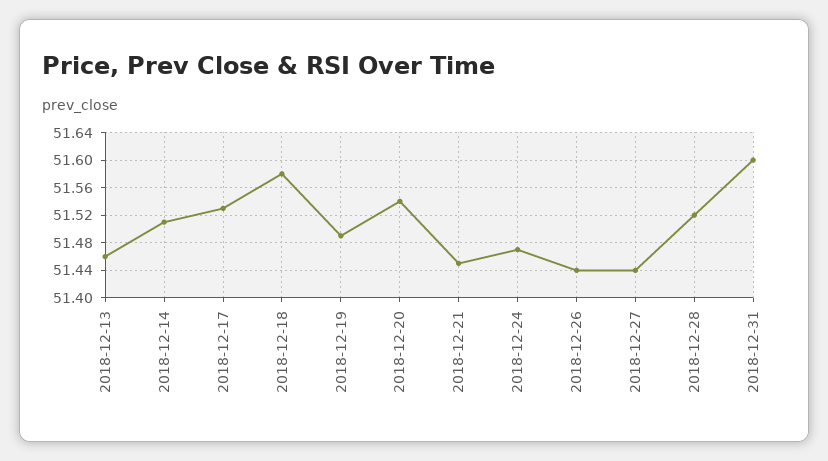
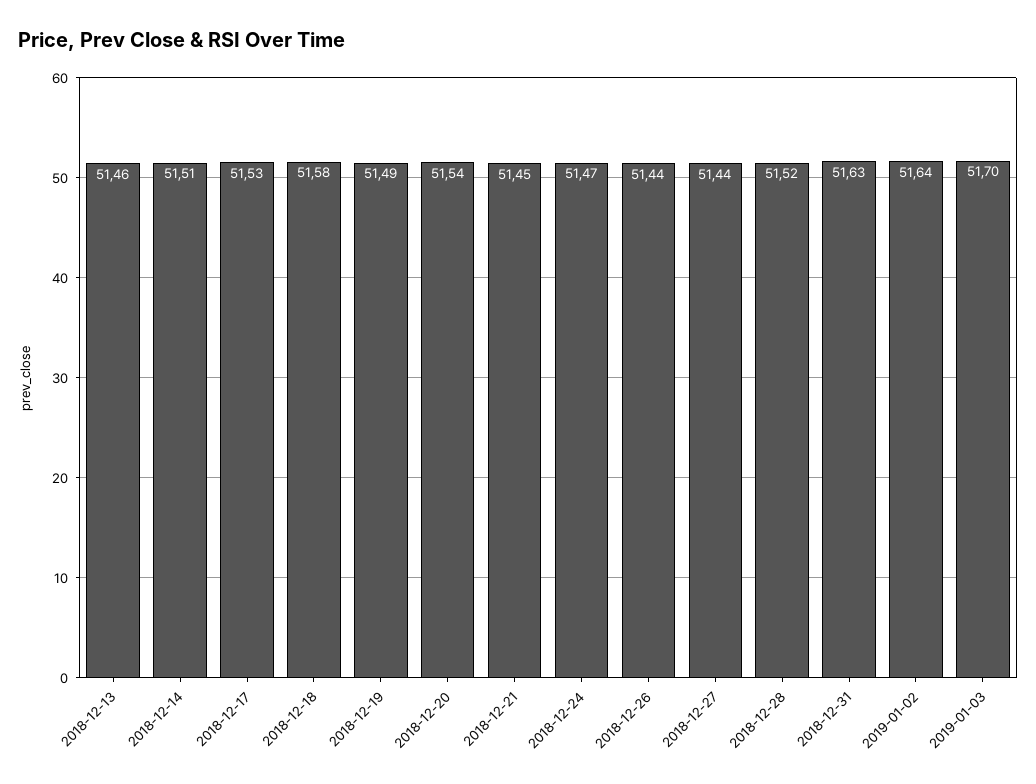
2018-12-31: 51.6 -> 51.63
2019-01-02: none -> 51.64
2019-01-03: none -> 51.7

